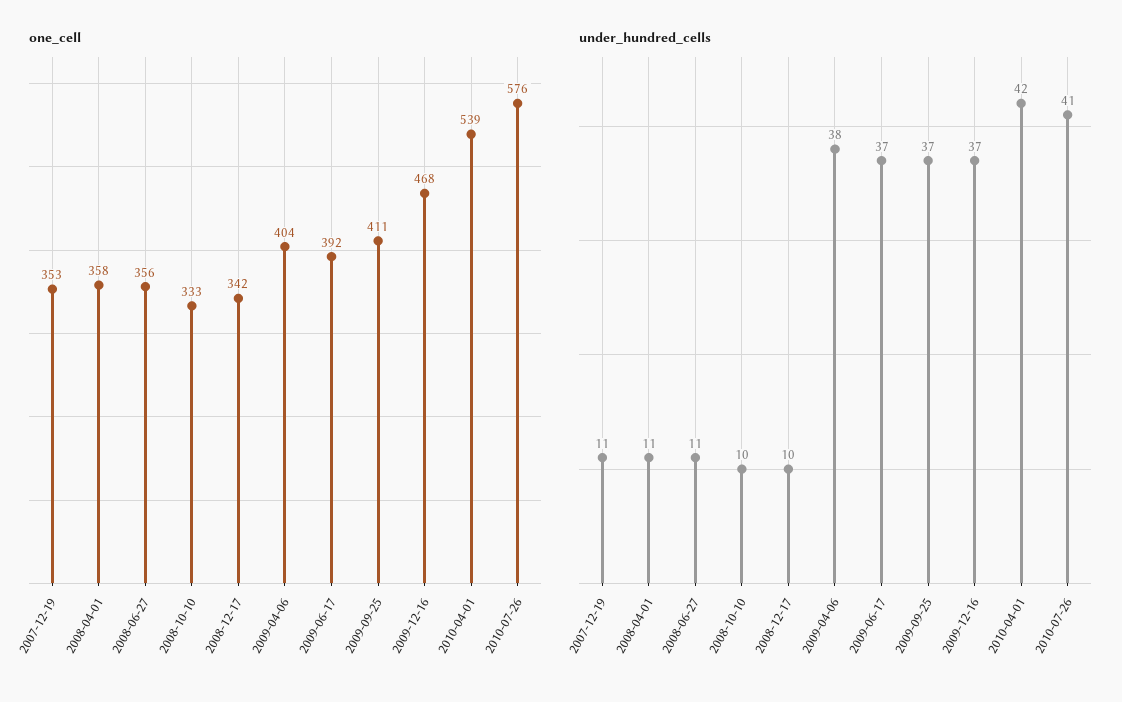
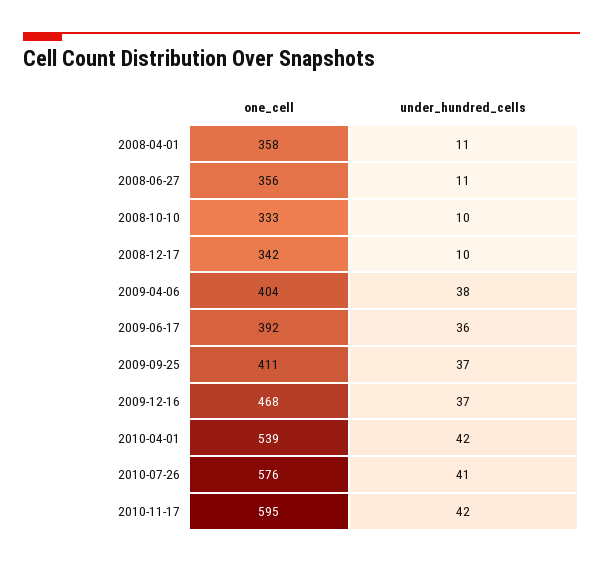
one_cell, 2007-12-19: 353 -> none
under_hundred_cells, 2007-12-19: 11 -> none
under_hundred_cells, 2009-06-17: 37 -> 36
one_cell, 2010-11-17: none -> 595
under_hundred_cells, 2010-11-17: none -> 42

